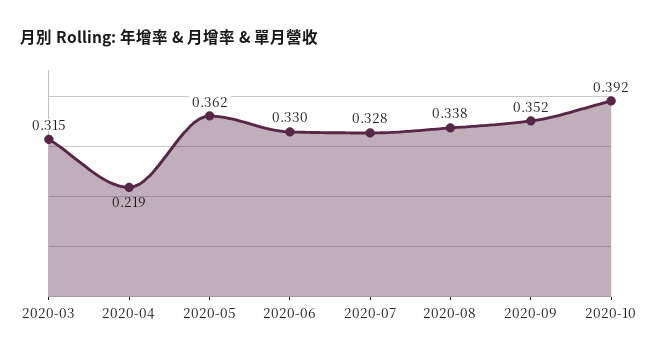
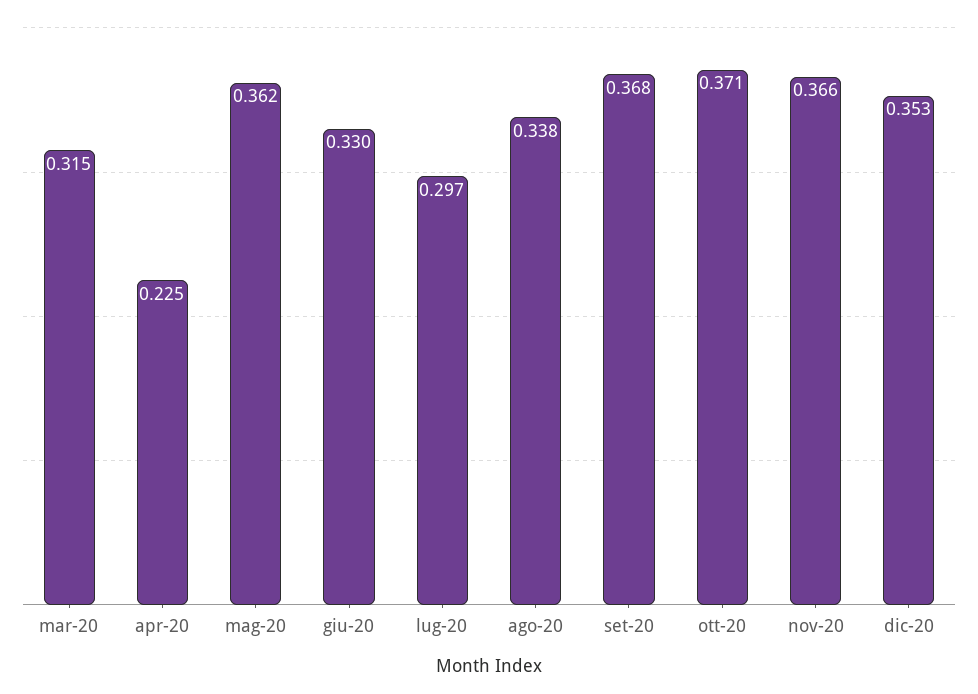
2020-04: 0.219 -> 0.225
2020-07: 0.328 -> 0.297
2020-09: 0.352 -> 0.368
2020-10: 0.392 -> 0.371
nov-20: none -> 0.366
dic-20: none -> 0.353

